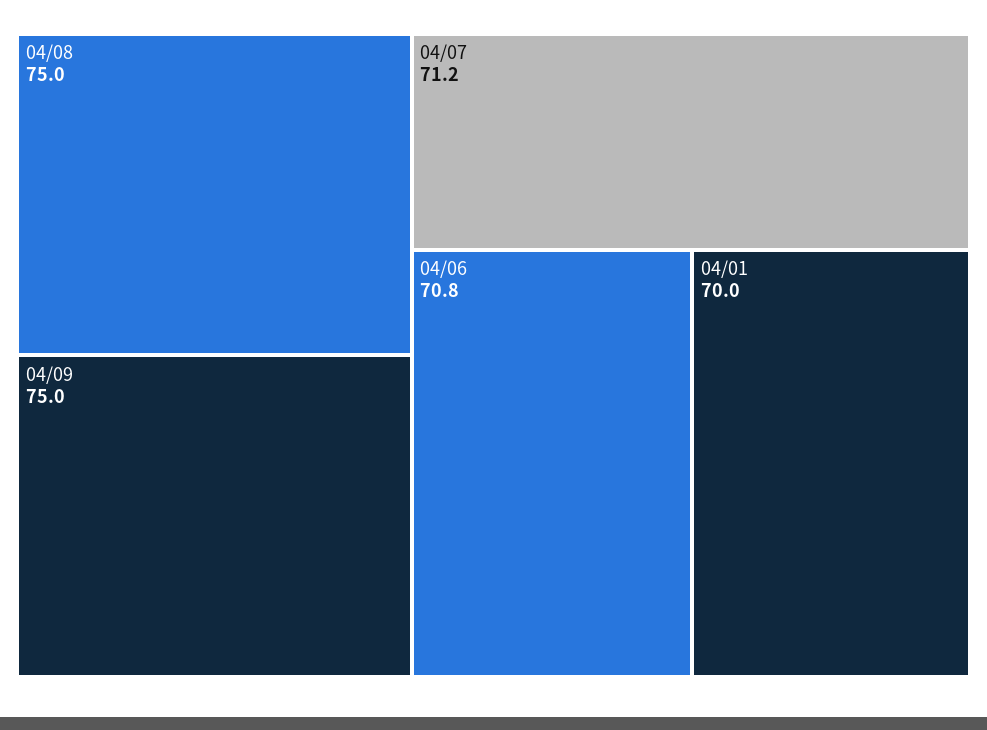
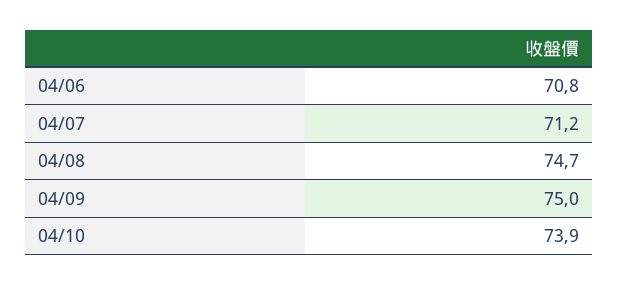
04/08: 75 -> 74.7
04/01: 70 -> none
04/10: none -> 73.9

